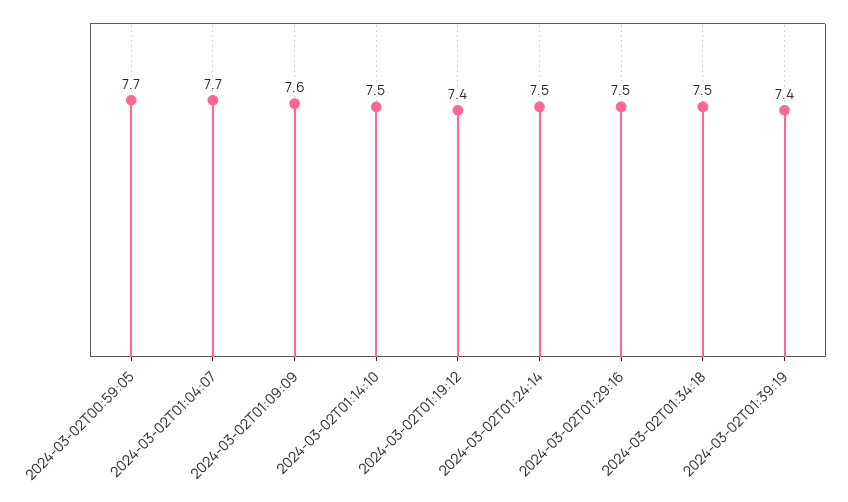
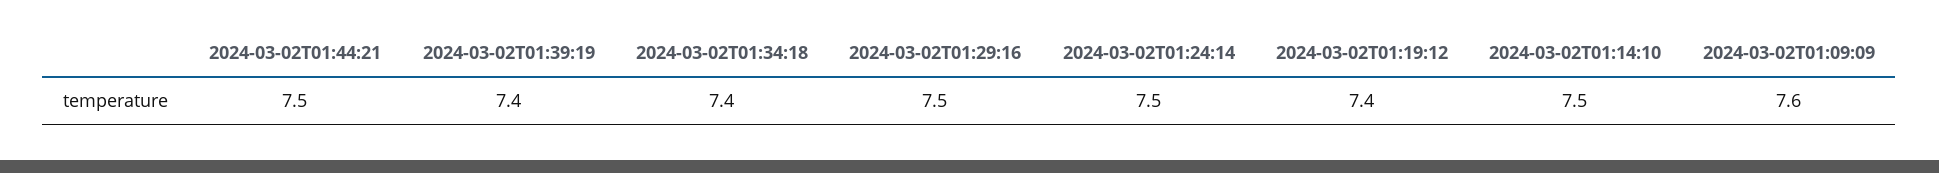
2024-03-02T00:59:05: 7.7 -> none
2024-03-02T01:04:07: 7.7 -> none
2024-03-02T01:34:18: 7.5 -> 7.4
2024-03-02T01:44:21: none -> 7.5

